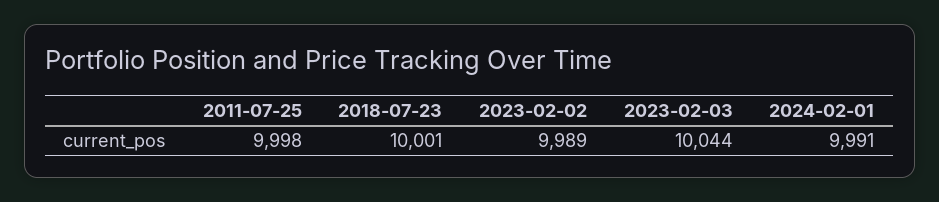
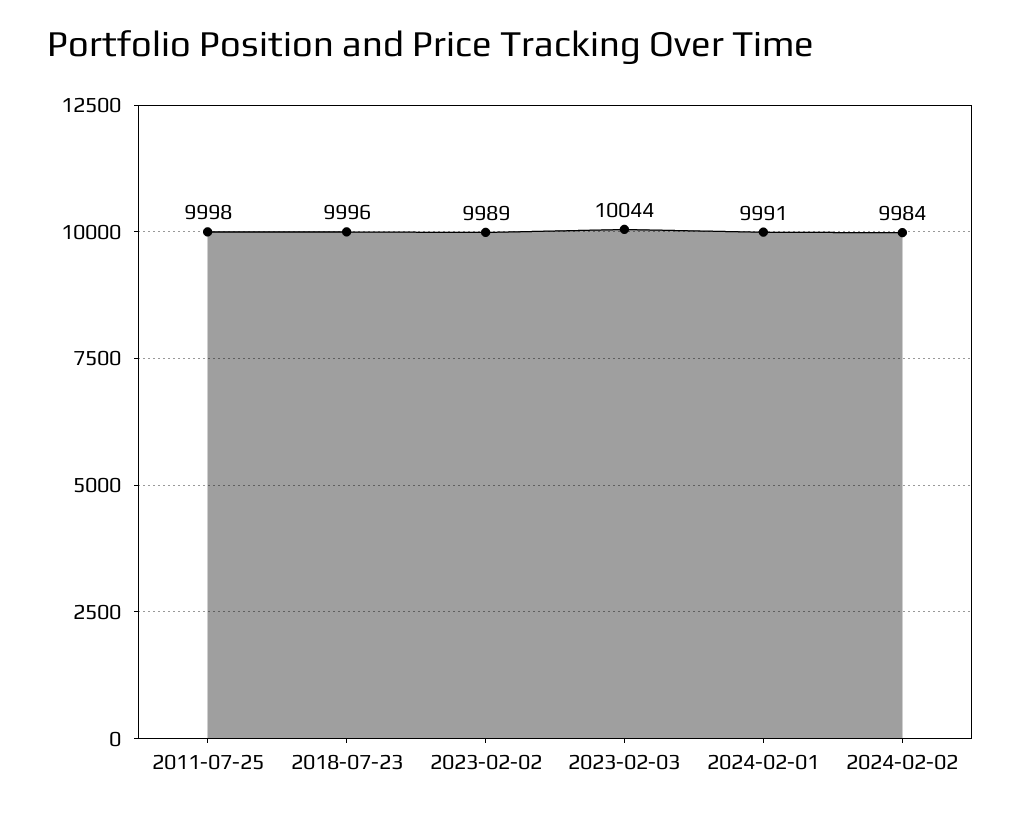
2018-07-23: 10001 -> 9996
2024-02-02: none -> 9984

